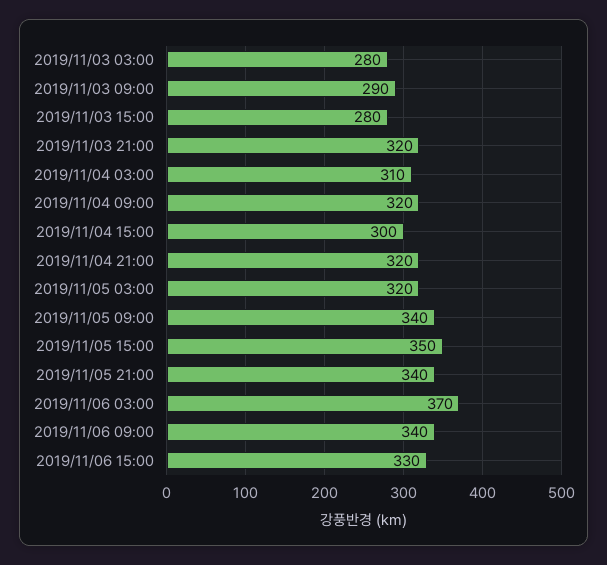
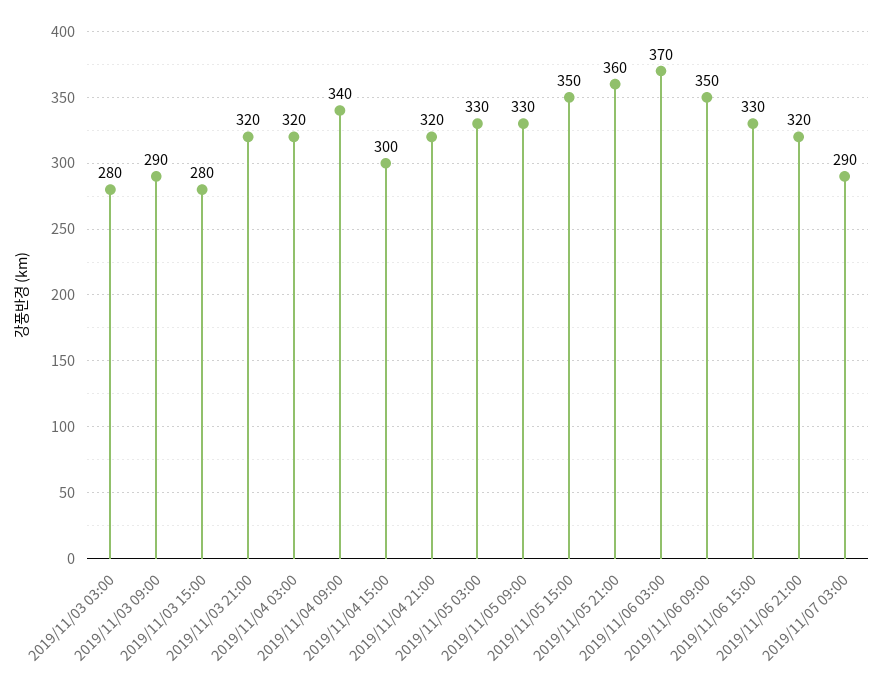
2019/11/04 03:00: 310 -> 320
2019/11/04 09:00: 320 -> 340
2019/11/05 03:00: 320 -> 330
2019/11/05 09:00: 340 -> 330
2019/11/05 21:00: 340 -> 360
2019/11/06 09:00: 340 -> 350
2019/11/06 21:00: none -> 320
2019/11/07 03:00: none -> 290

